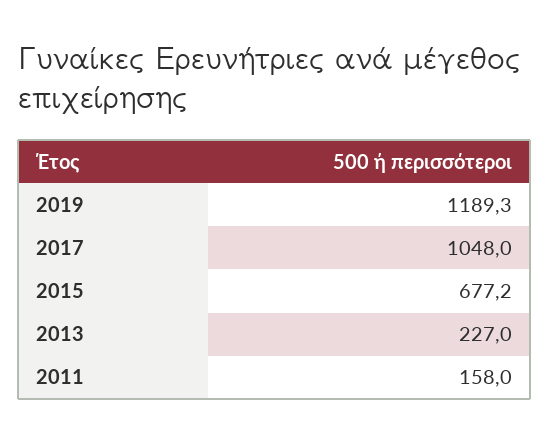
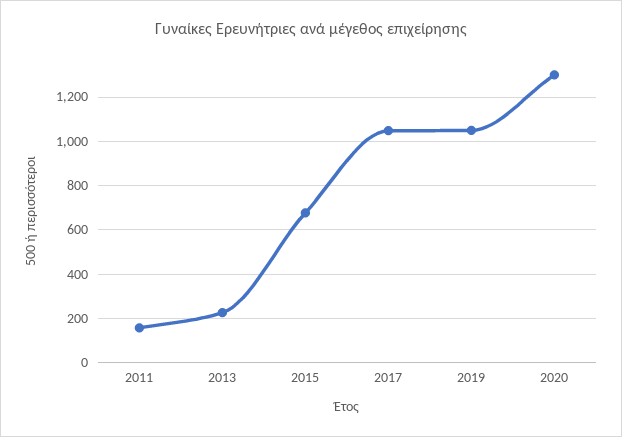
2019: 1189.3 -> 1050
2020: none -> 1300

